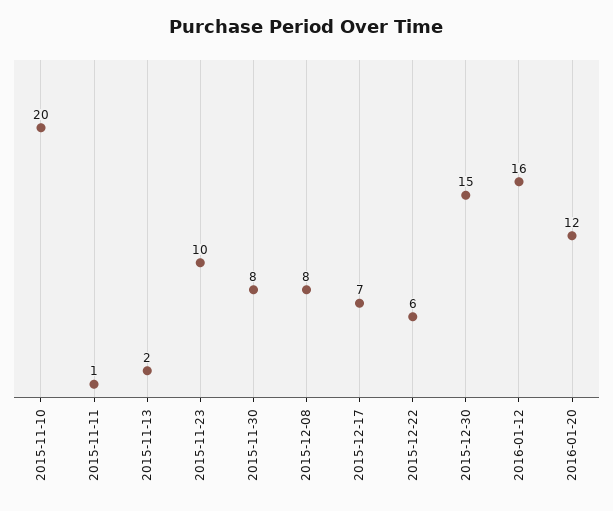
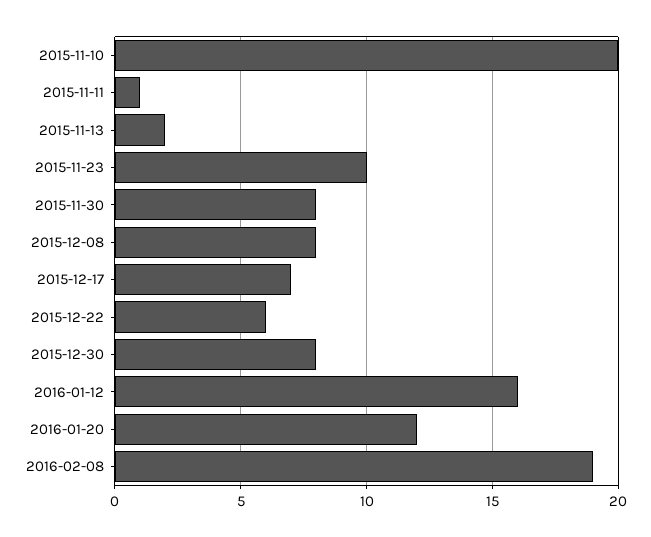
2015-12-30: 15 -> 8
2016-02-08: none -> 19

